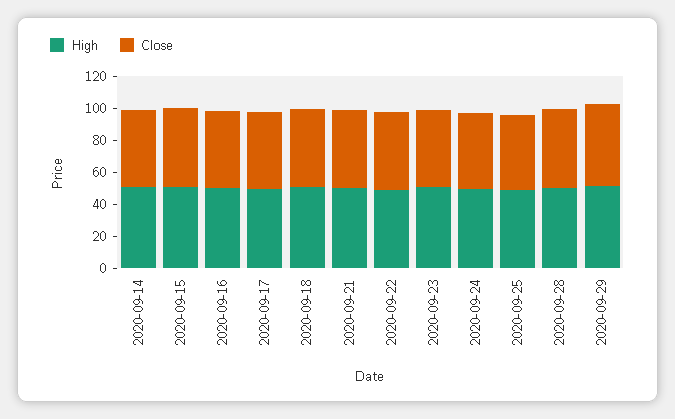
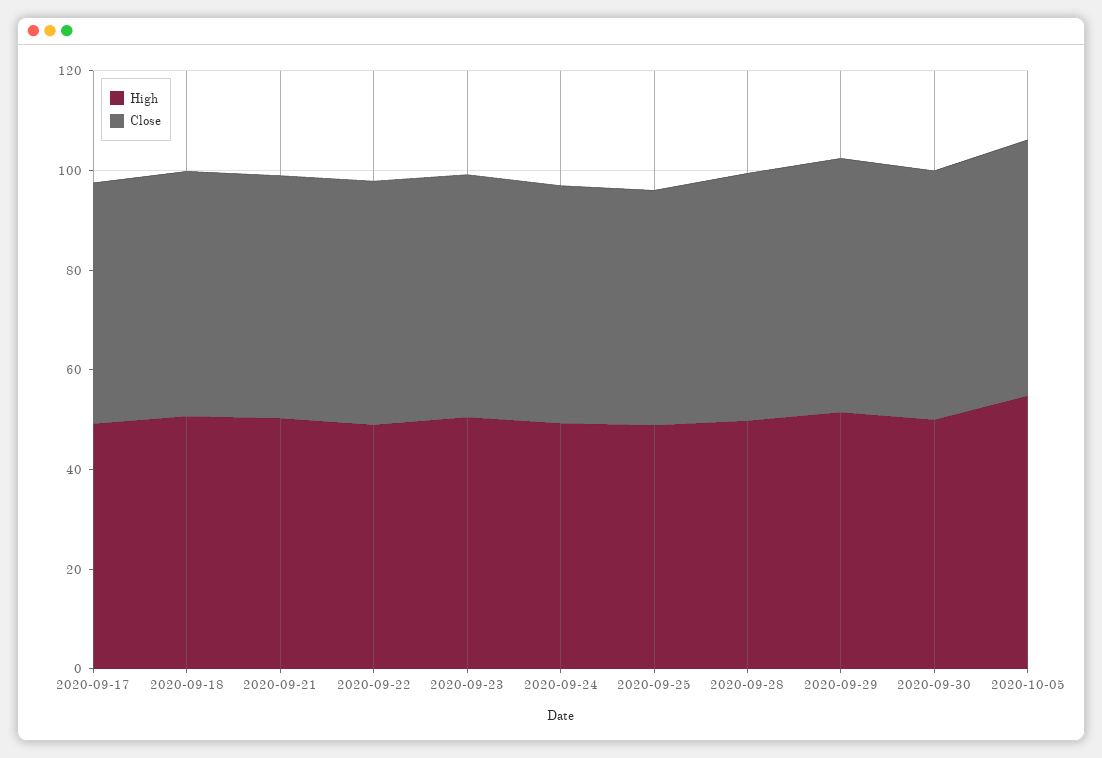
High, 2020-09-14: 50 -> none
Close, 2020-09-14: 50 -> none
High, 2020-09-15: 50 -> none
Close, 2020-09-15: 50 -> none
High, 2020-09-16: 50 -> none
Close, 2020-09-16: 50 -> none
High, 2020-09-30: none -> 50
Close, 2020-09-30: none -> 50
High, 2020-10-05: none -> 55
Close, 2020-10-05: none -> 50

